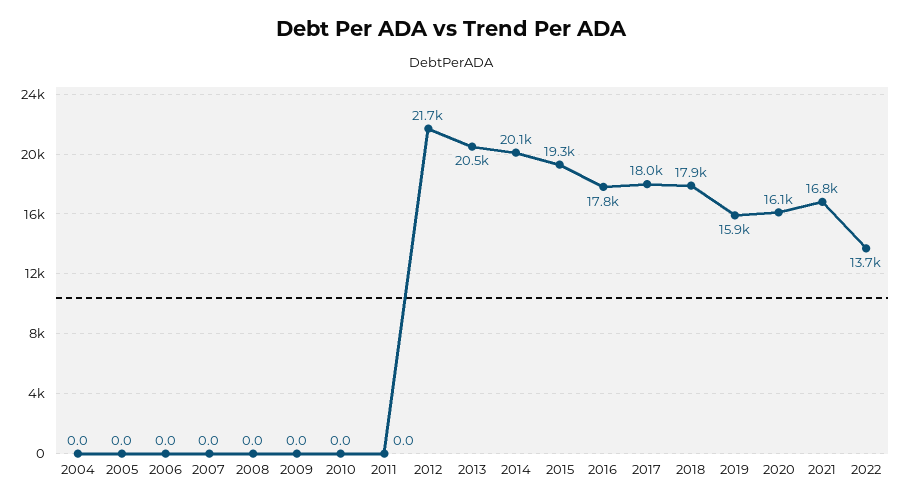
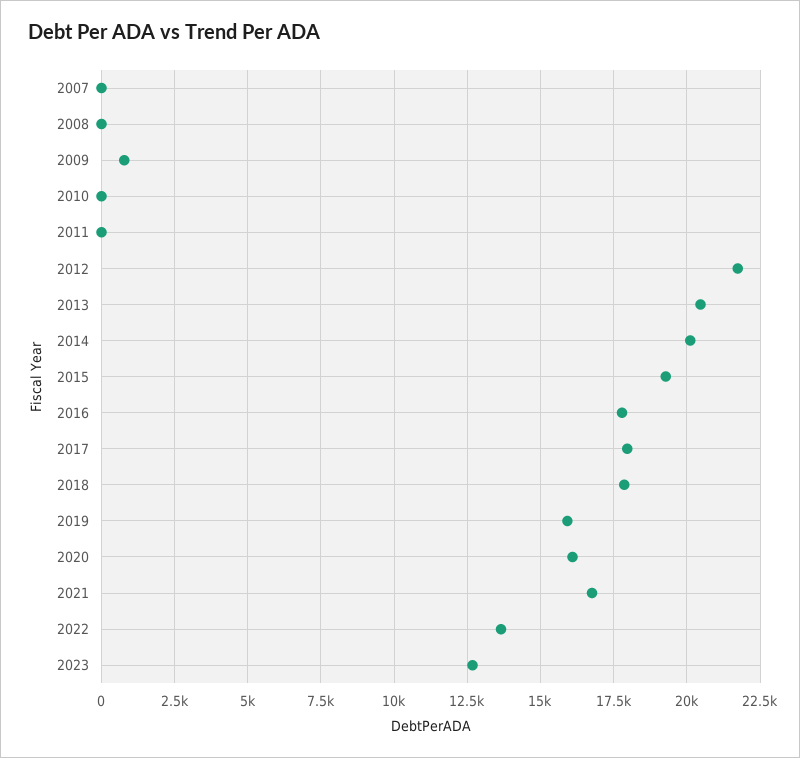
2004: 0 -> none
2005: 0 -> none
2006: 0 -> none
2009: 0 -> 750
2023: none -> 12750

